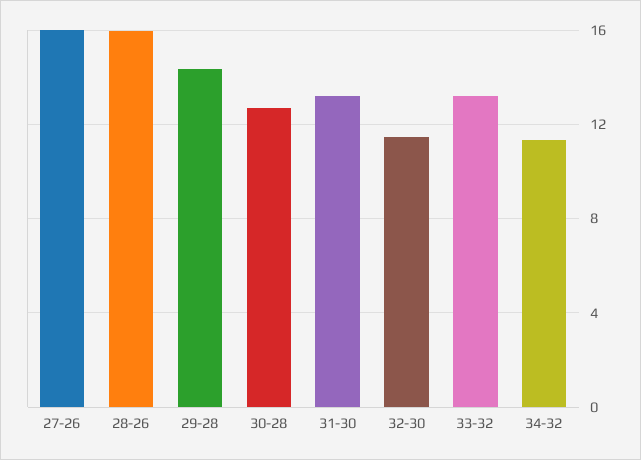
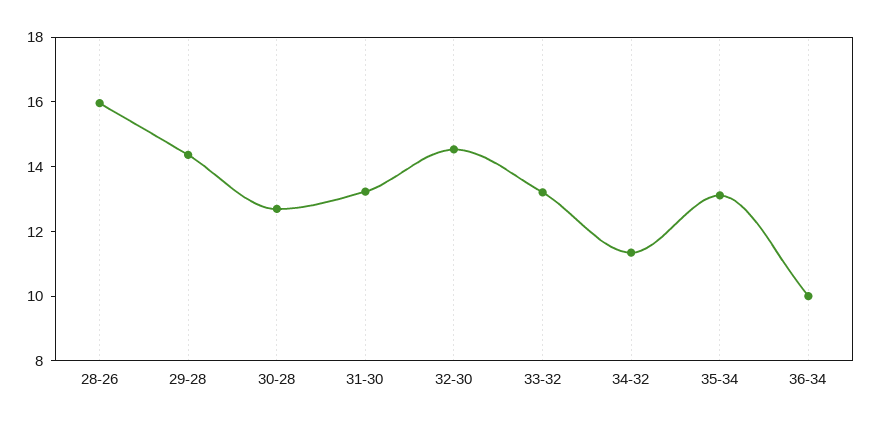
27-26: 16 -> none
32-30: 11.5 -> 14.5
35-34: none -> 13
36-34: none -> 10

